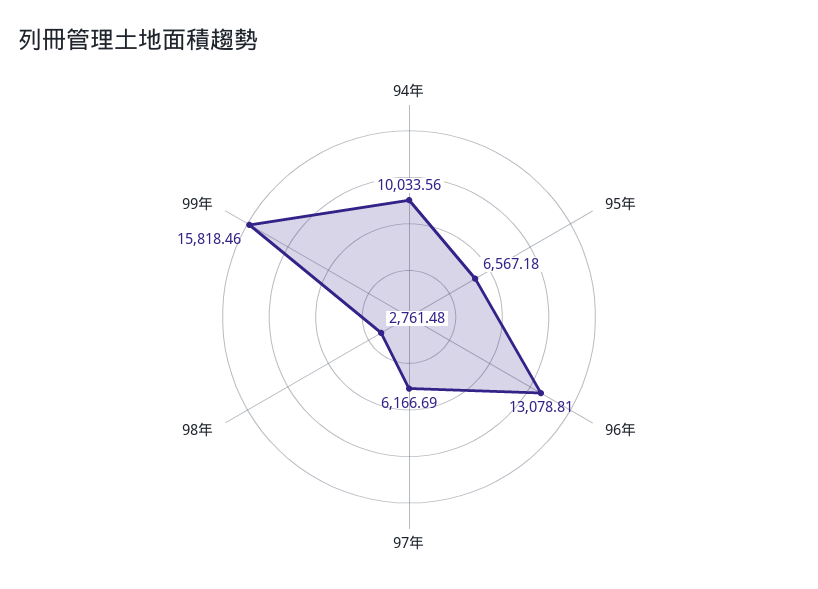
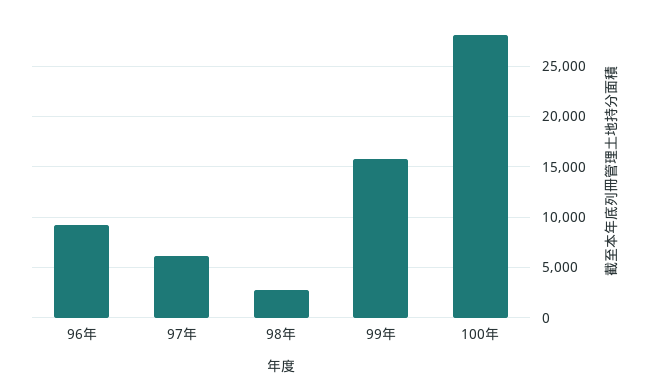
94年: 10033.56 -> none
95年: 6567.18 -> none
96年: 13078.81 -> 9000
100年: none -> 28000

